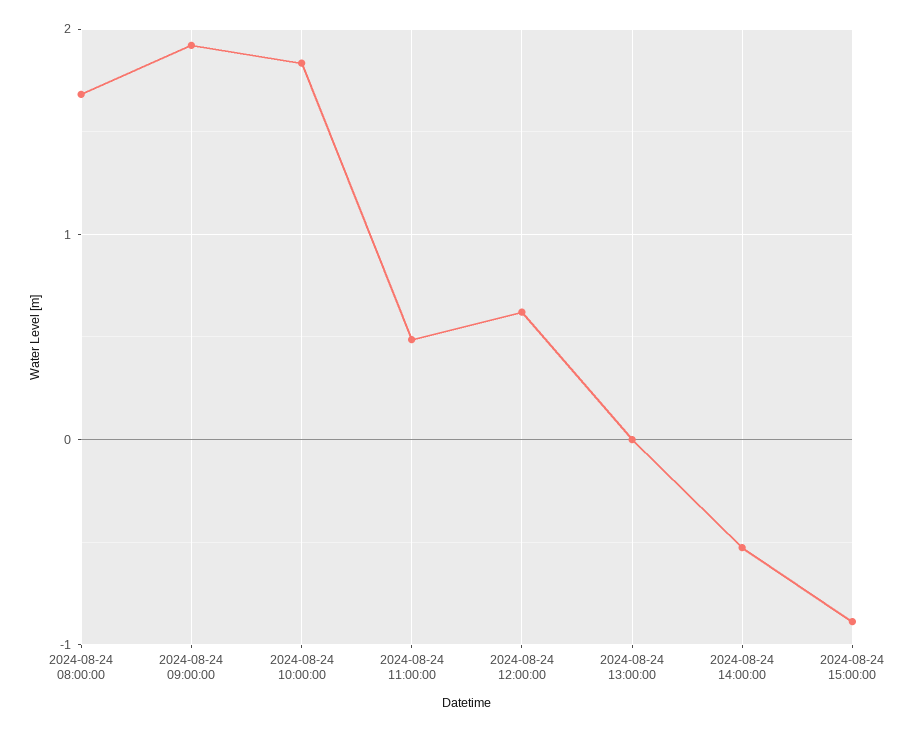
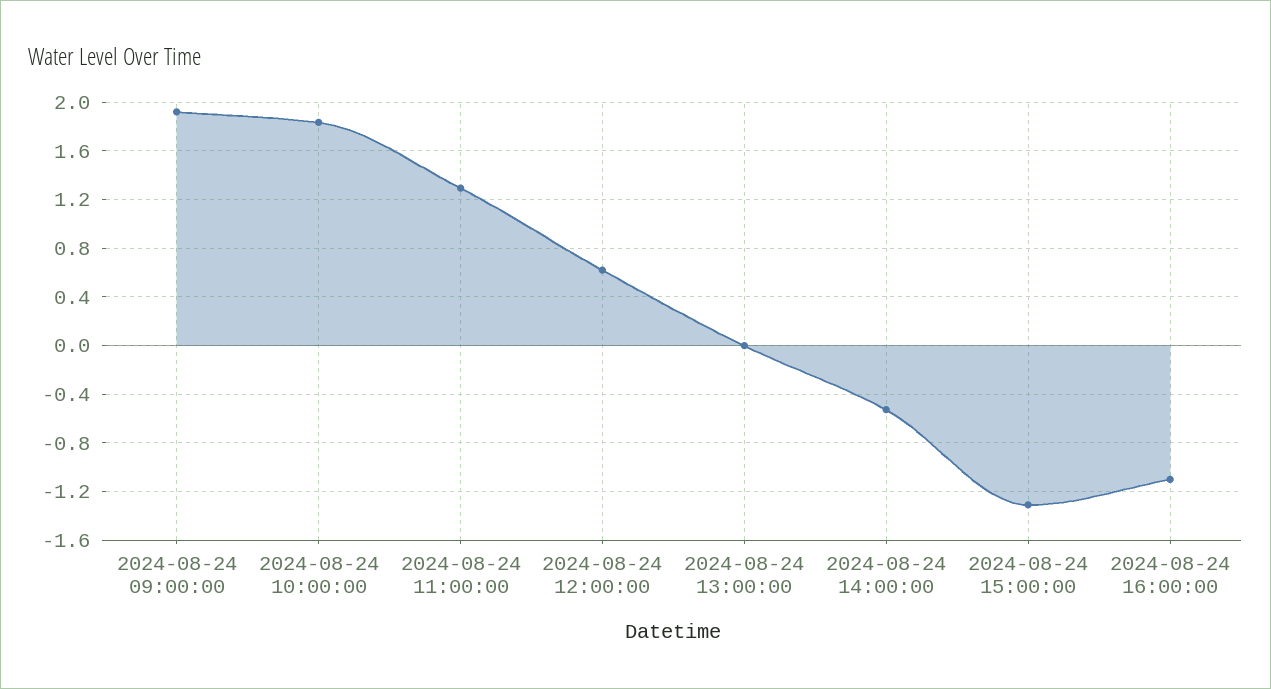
2024-08-24 08:00:00: 1.7 -> none
2024-08-24 11:00:00: 0.5 -> 1.3
2024-08-24 15:00:00: -0.9 -> -1.3
2024-08-24 16:00:00: none -> -1.1

